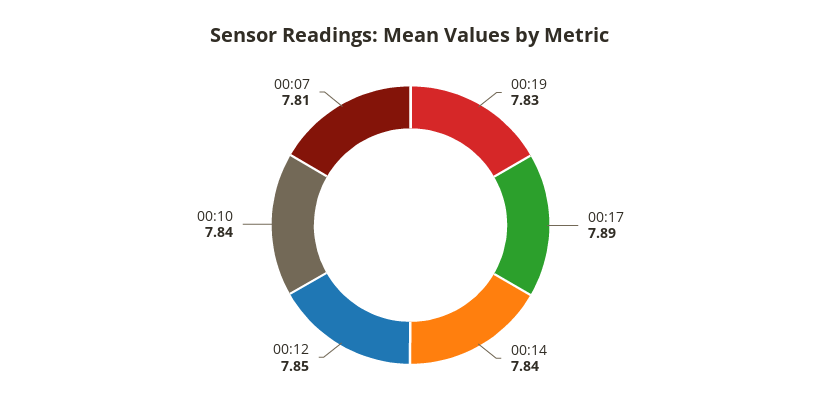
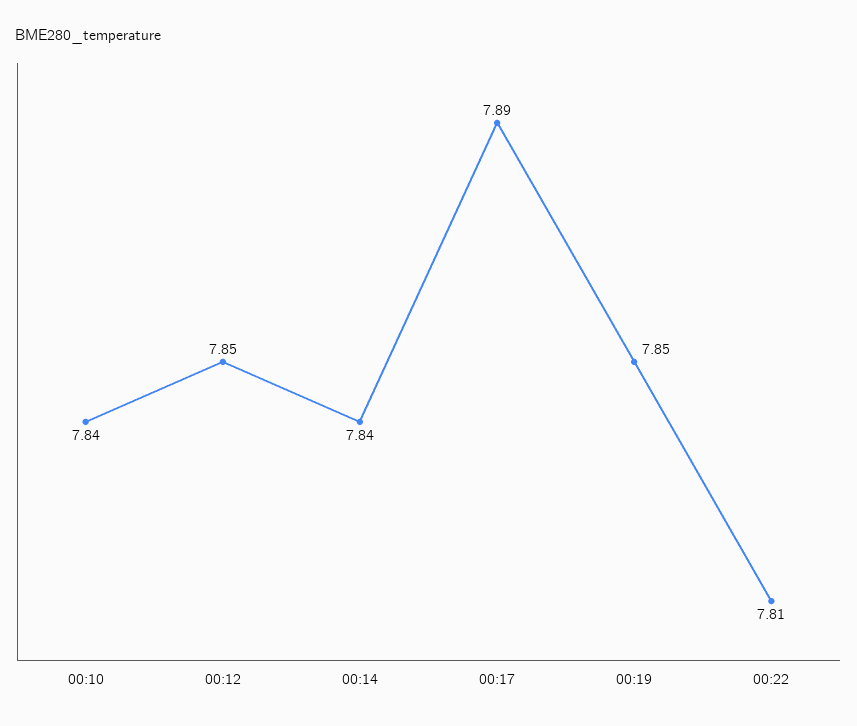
00:19: 7.83 -> 7.85
00:07: 7.81 -> none
00:22: none -> 7.81

